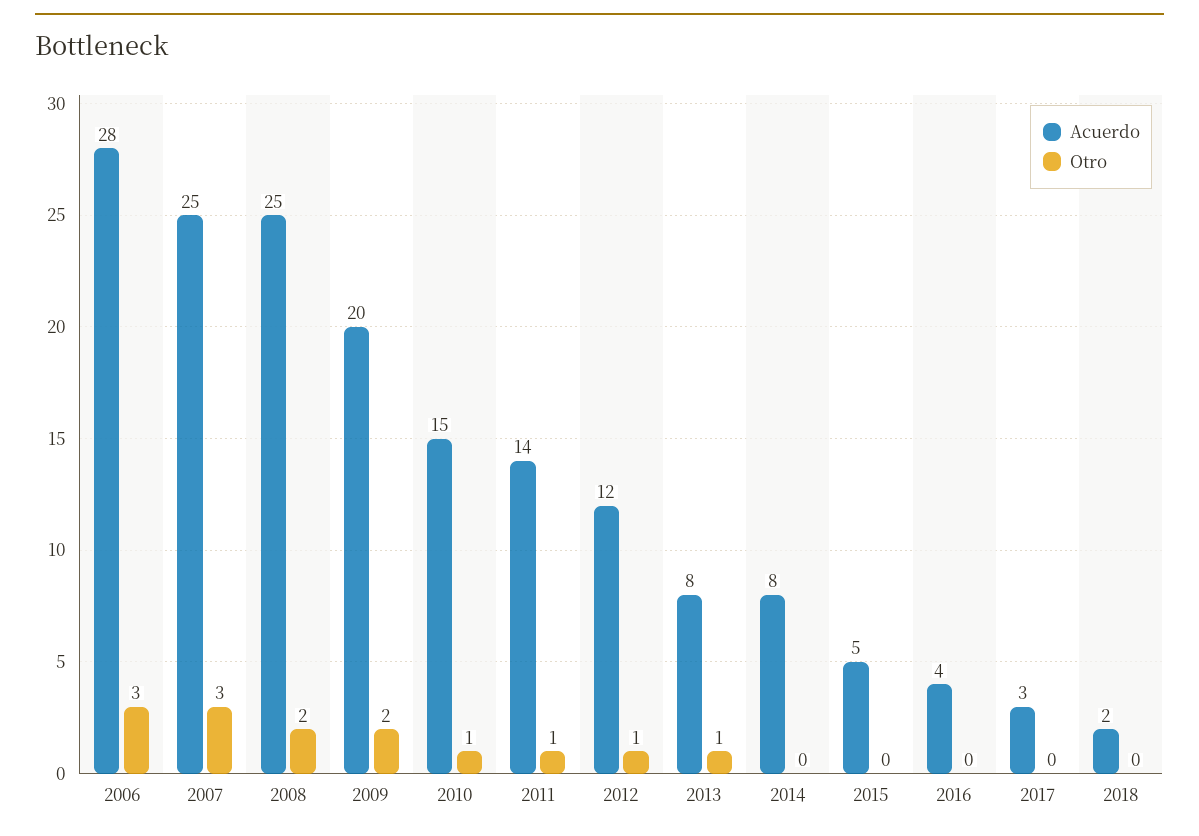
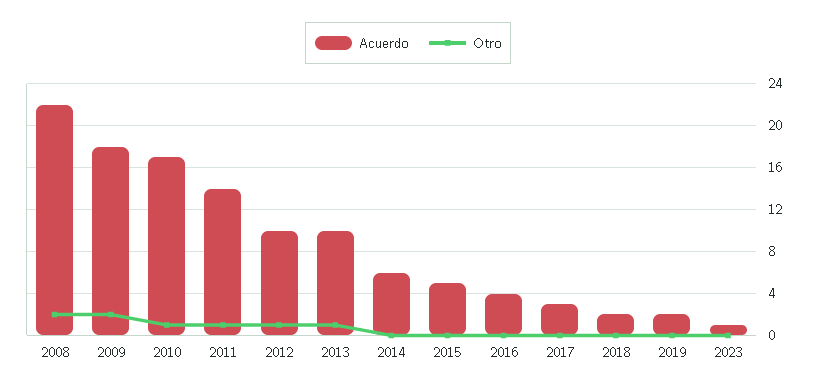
Acuerdo, 2006: 28 -> none
Otro, 2006: 3 -> none
Acuerdo, 2007: 25 -> none
Otro, 2007: 3 -> none
Acuerdo, 2008: 25 -> 22
Acuerdo, 2009: 20 -> 18
Acuerdo, 2010: 15 -> 17
Acuerdo, 2012: 12 -> 10
Acuerdo, 2013: 8 -> 10
Acuerdo, 2014: 8 -> 6
Acuerdo, 2019: none -> 2
Otro, 2019: none -> 0
Acuerdo, 2023: none -> 1
Otro, 2023: none -> 0

